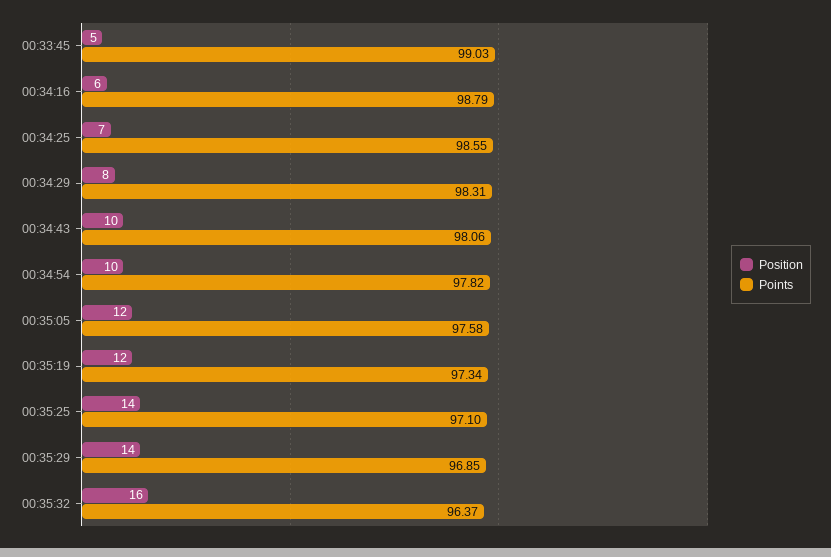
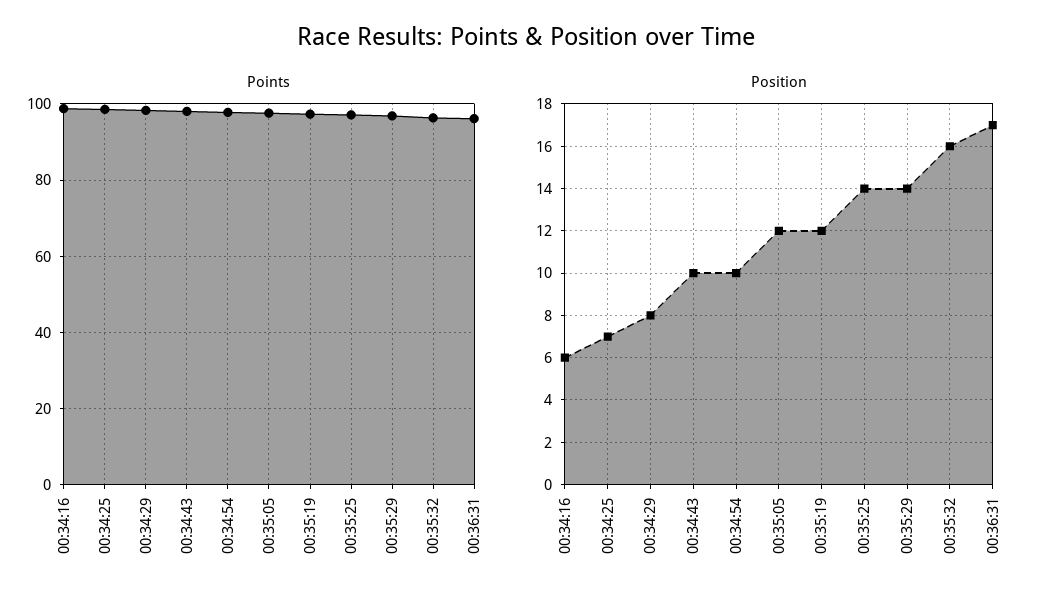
Position, 00:33:45: 5 -> none
Points, 00:33:45: 99.03 -> none
Points, 00:36:31: none -> 96
Position, 00:36:31: none -> 17

